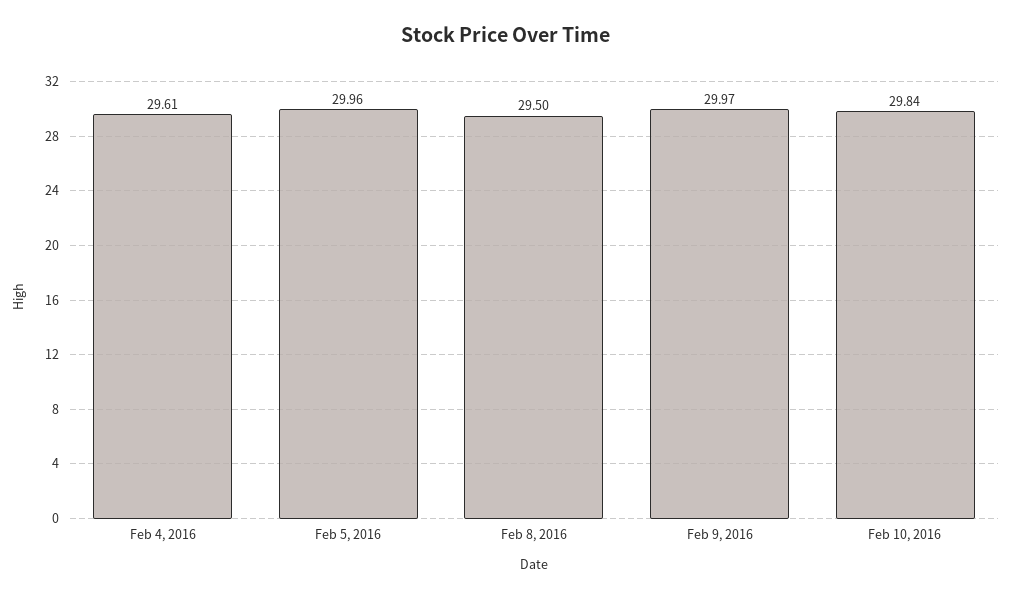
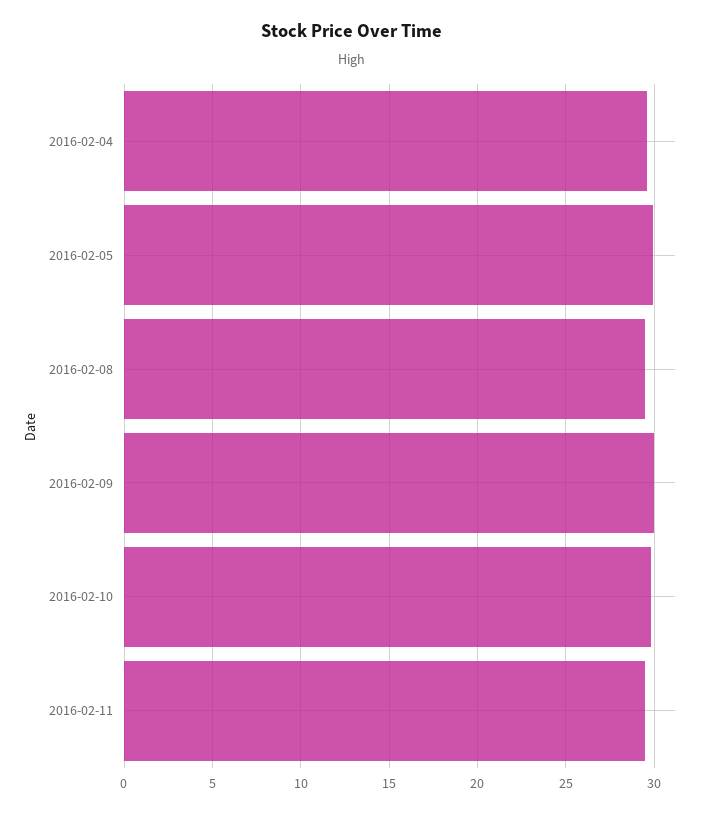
2016-02-11: none -> 29.5

